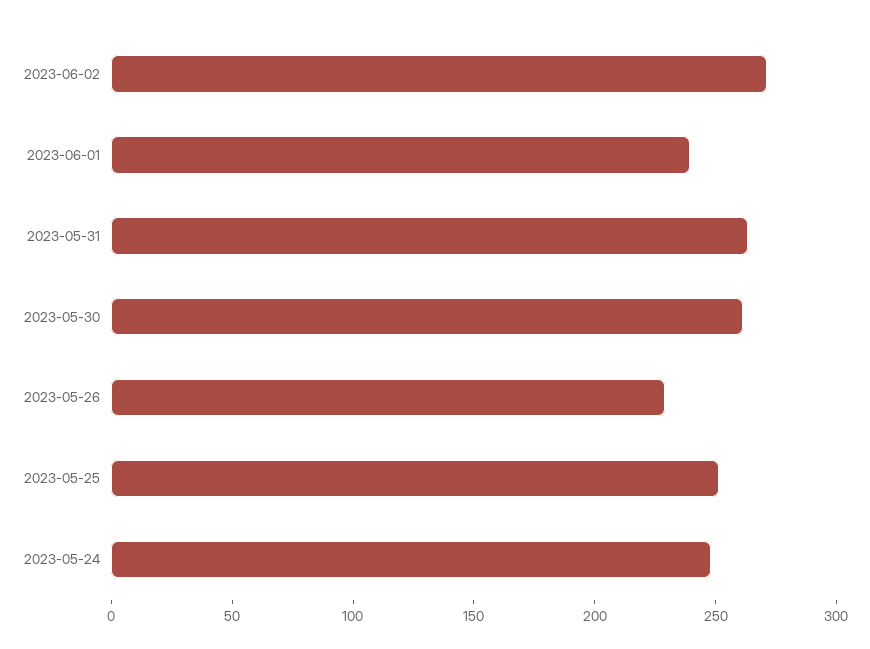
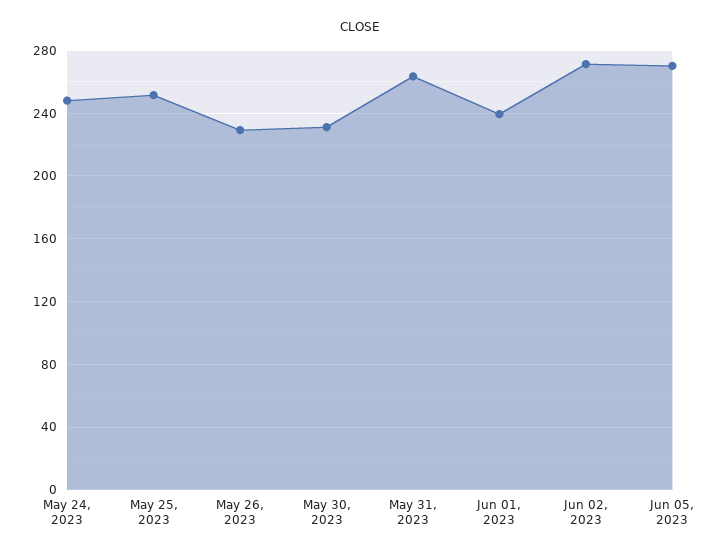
2023-05-30: 260 -> 230
Jun 05, 2023: none -> 270

